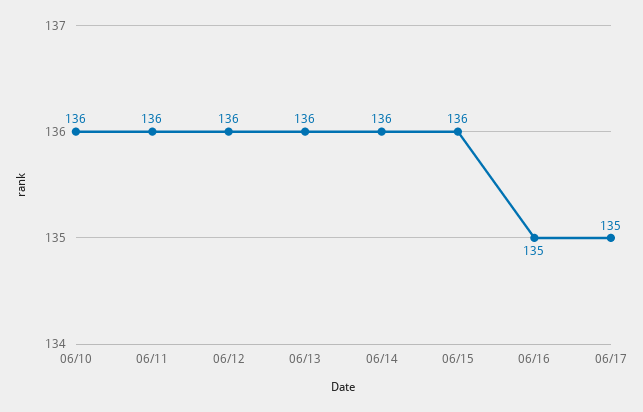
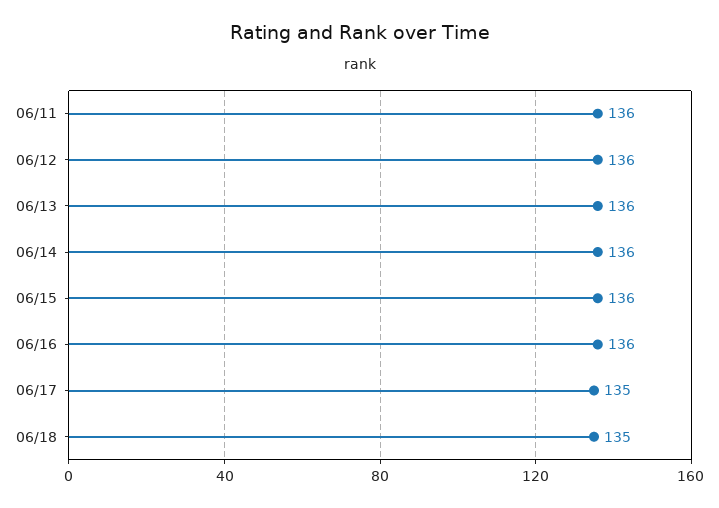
06/10: 136 -> none
06/16: 135 -> 136
06/18: none -> 135

